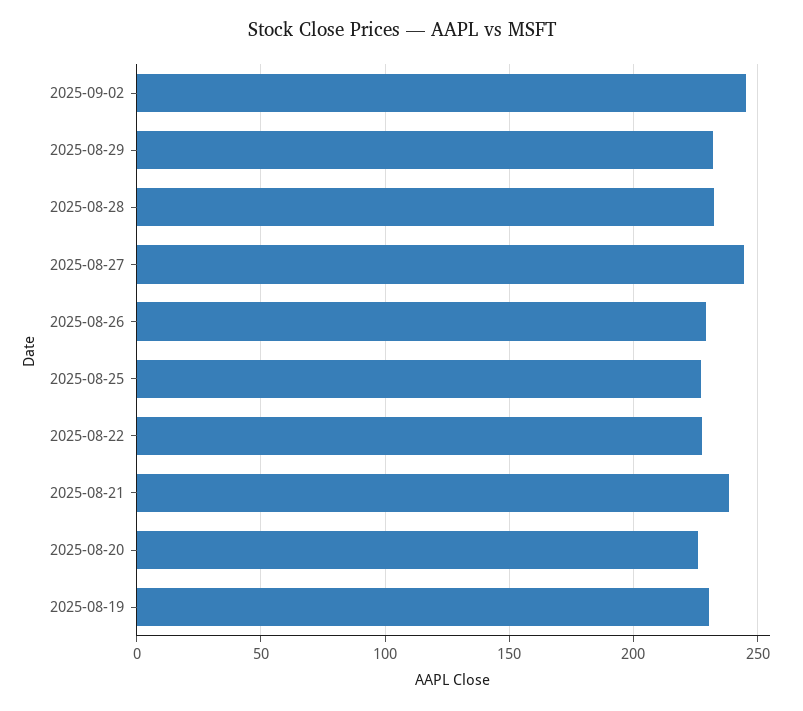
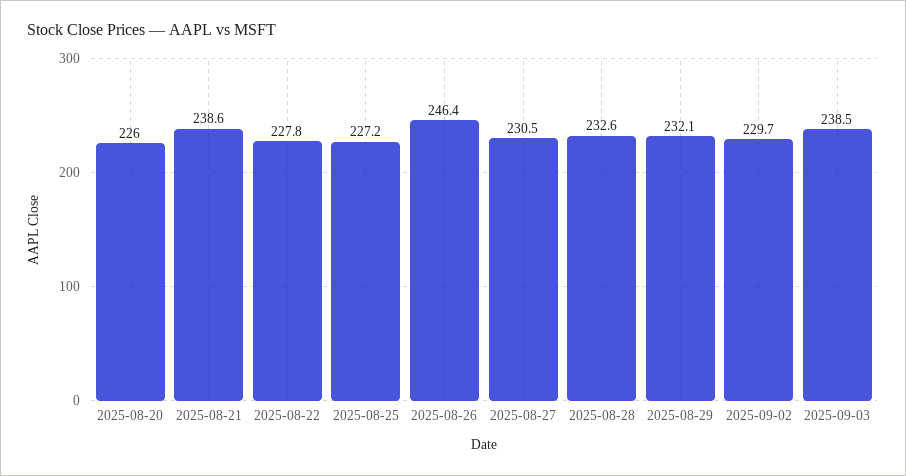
2025-09-02: 245 -> 229.7
2025-08-27: 245 -> 230.5
2025-08-26: 230 -> 246.4
2025-08-19: 230 -> none
2025-09-03: none -> 238.5

